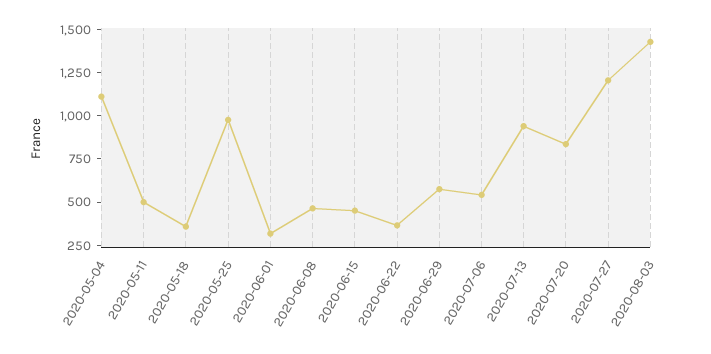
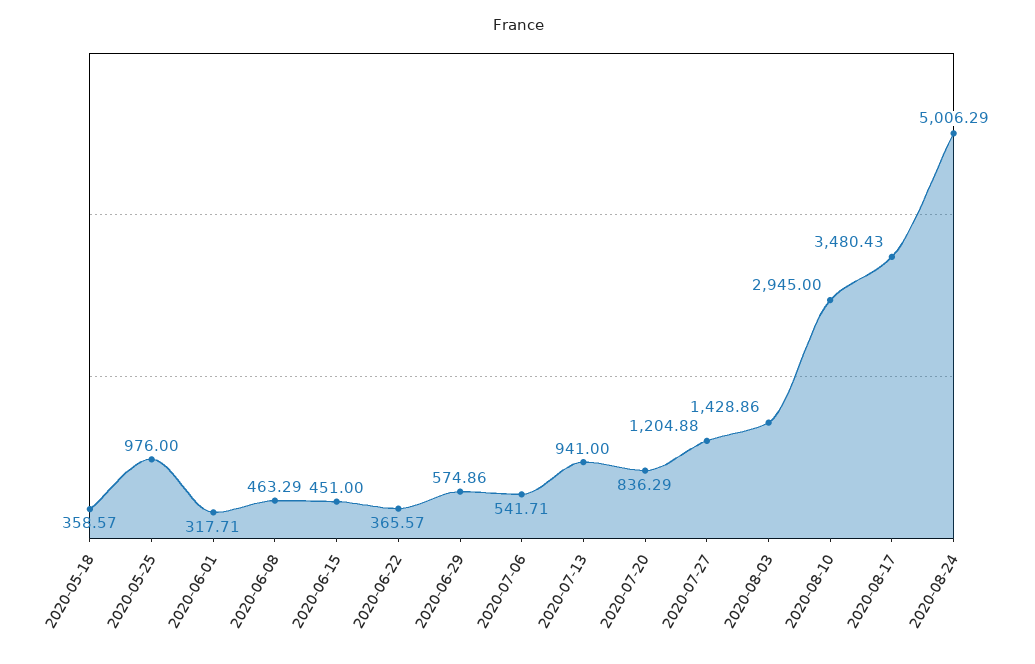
2020-05-04: 1100 -> none
2020-05-11: 500 -> none
2020-08-10: none -> 2945
2020-08-17: none -> 3480.43
2020-08-24: none -> 5006.29

